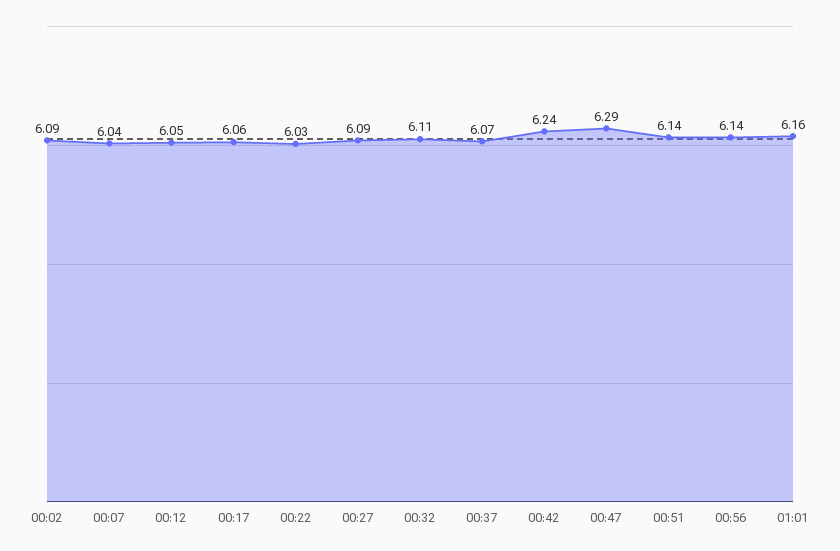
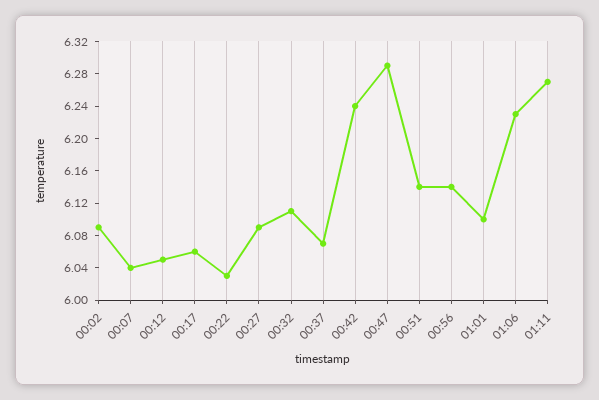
01:01: 6.16 -> 6.1
01:06: none -> 6.23
01:11: none -> 6.27

